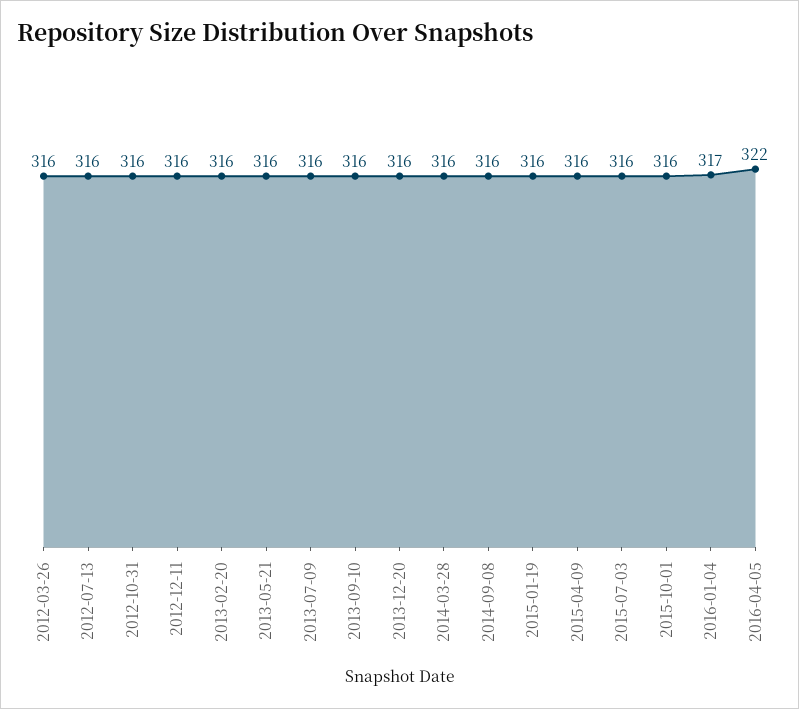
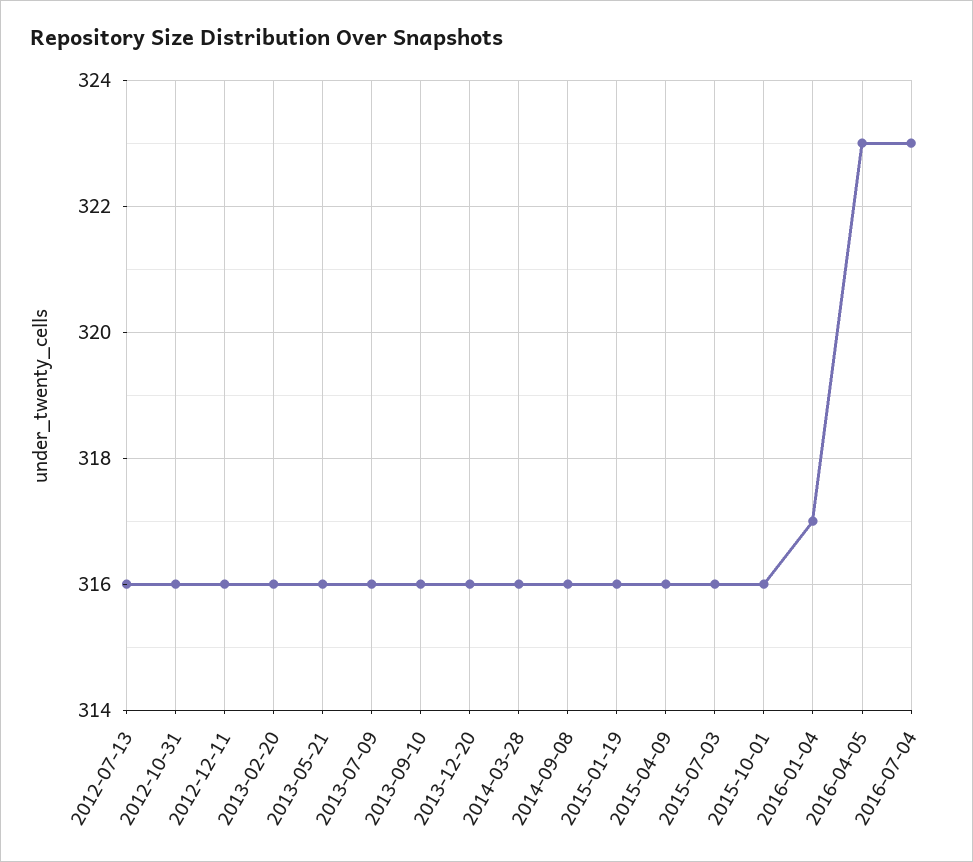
2012-03-26: 316 -> none
2016-04-05: 322 -> 323
2016-07-04: none -> 323

